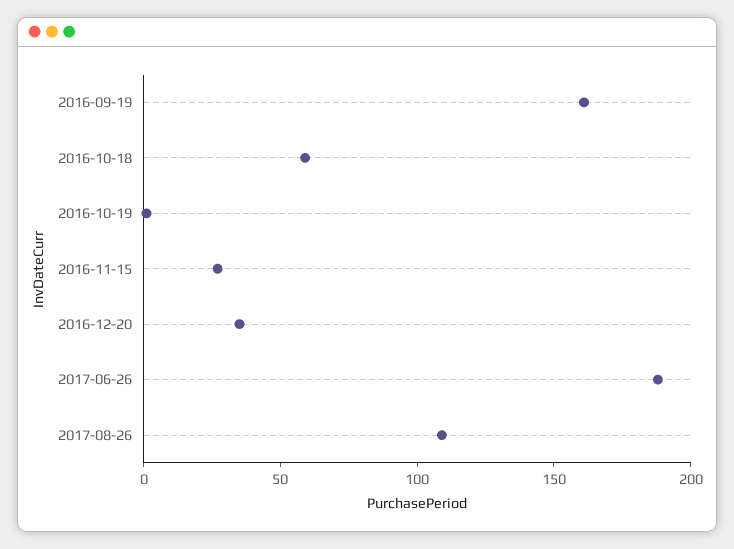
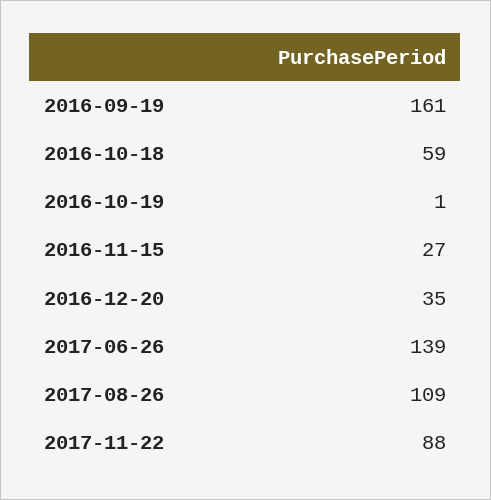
2017-06-26: 190 -> 139
2017-11-22: none -> 88

